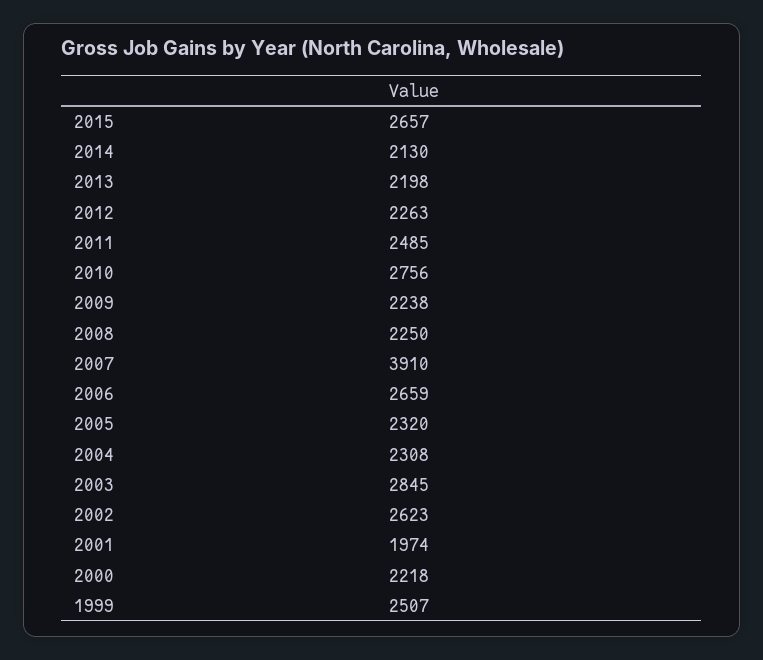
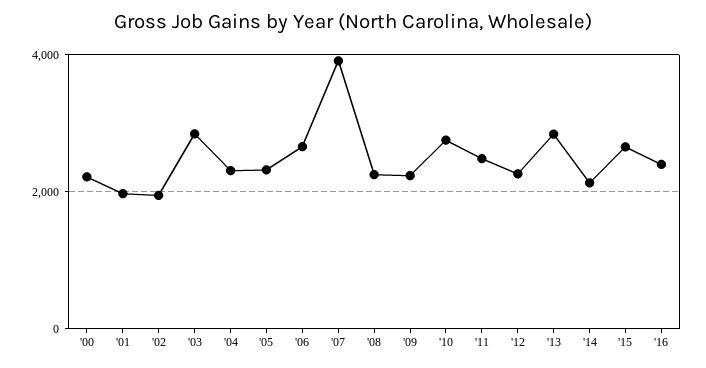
2013: 2198 -> 2800
2002: 2623 -> 2000
1999: 2507 -> none
'16: none -> 2400

